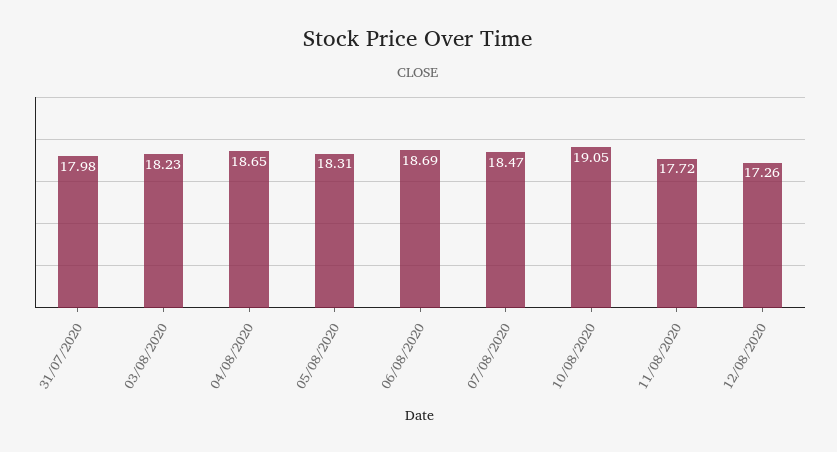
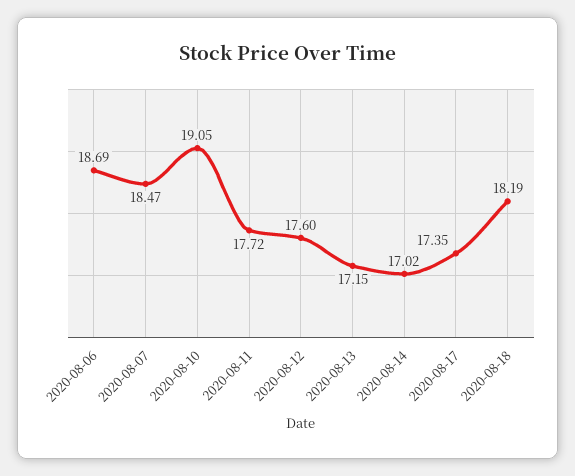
31/07/2020: 17.98 -> none
03/08/2020: 18.23 -> none
04/08/2020: 18.65 -> none
05/08/2020: 18.31 -> none
12/08/2020: 17.26 -> 17.6
2020-08-13: none -> 17.15
2020-08-14: none -> 17.02
2020-08-17: none -> 17.35
2020-08-18: none -> 18.19

